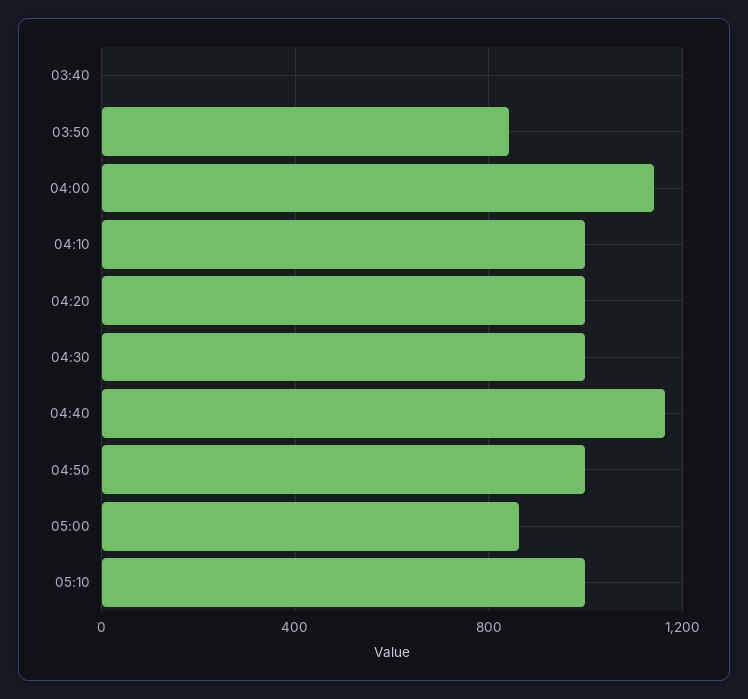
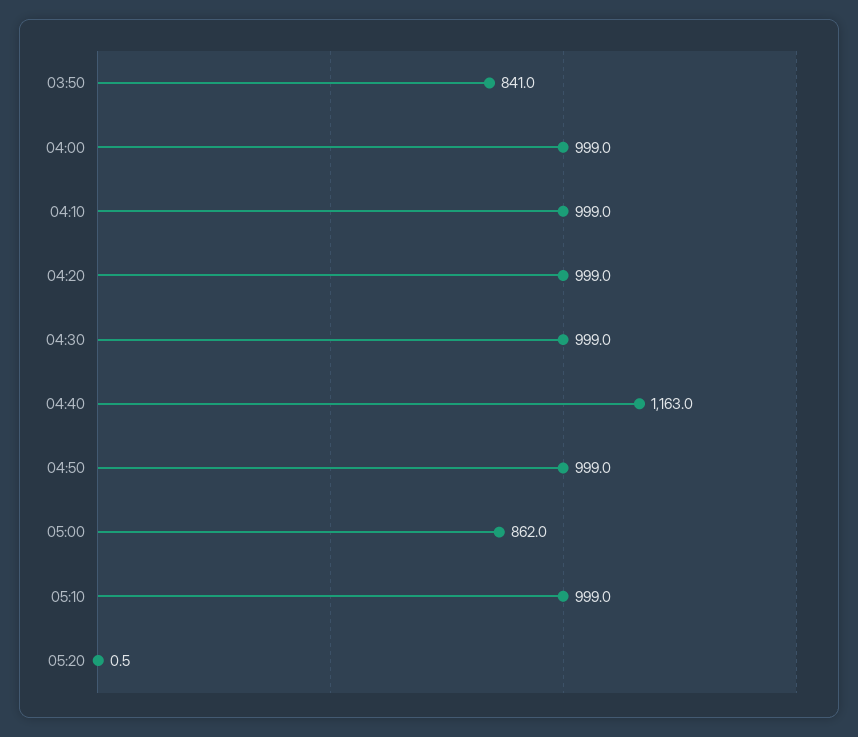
03:40: 0 -> none
04:00: 1150 -> 999
05:20: none -> 0.5

